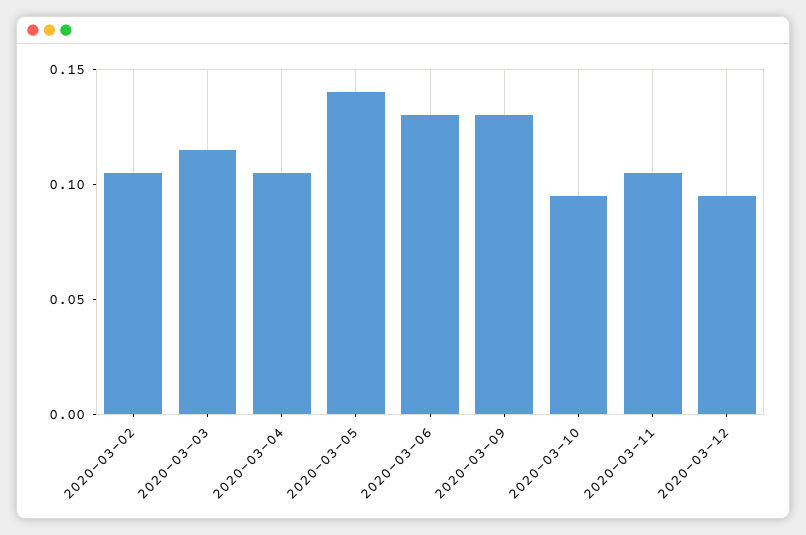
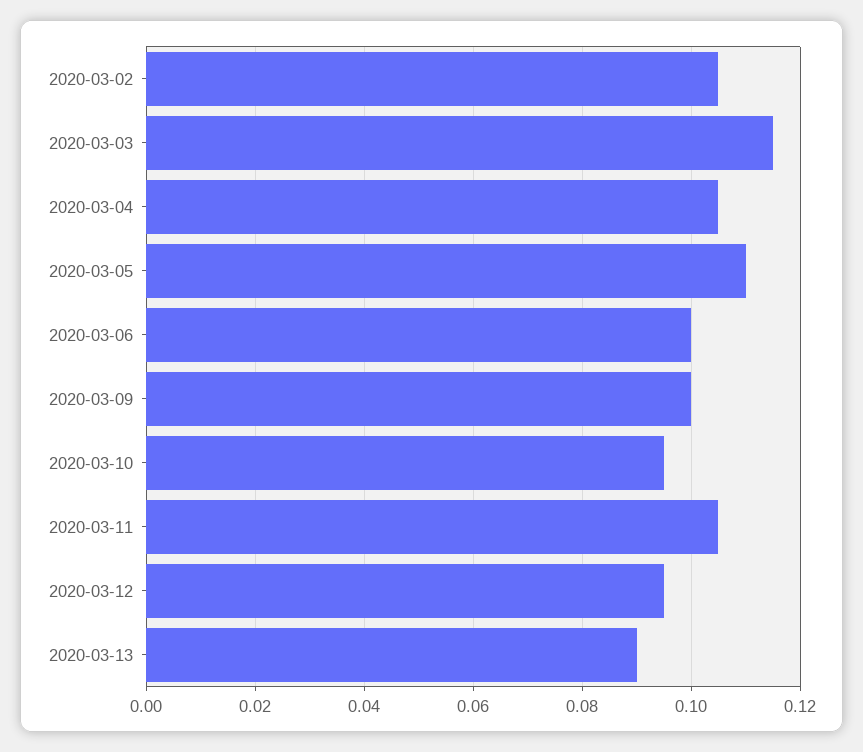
2020-03-05: 0.14 -> 0.11
2020-03-06: 0.13 -> 0.1
2020-03-09: 0.13 -> 0.1
2020-03-13: none -> 0.09

